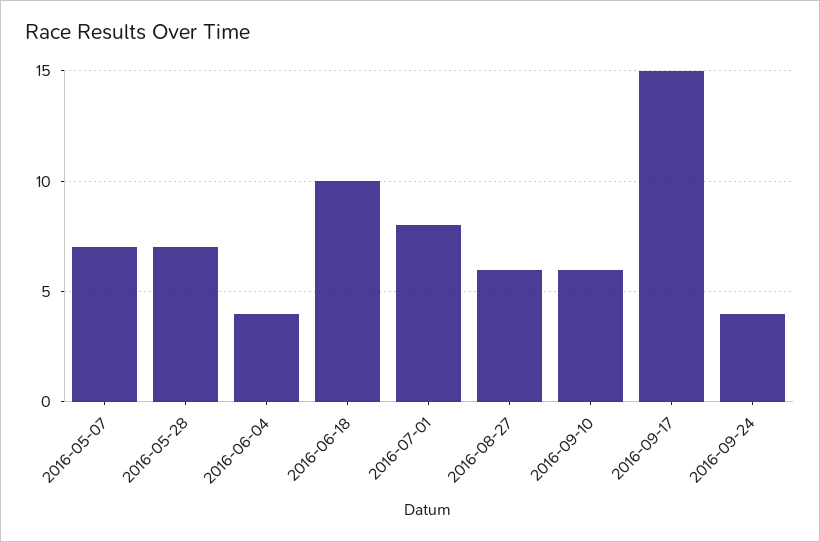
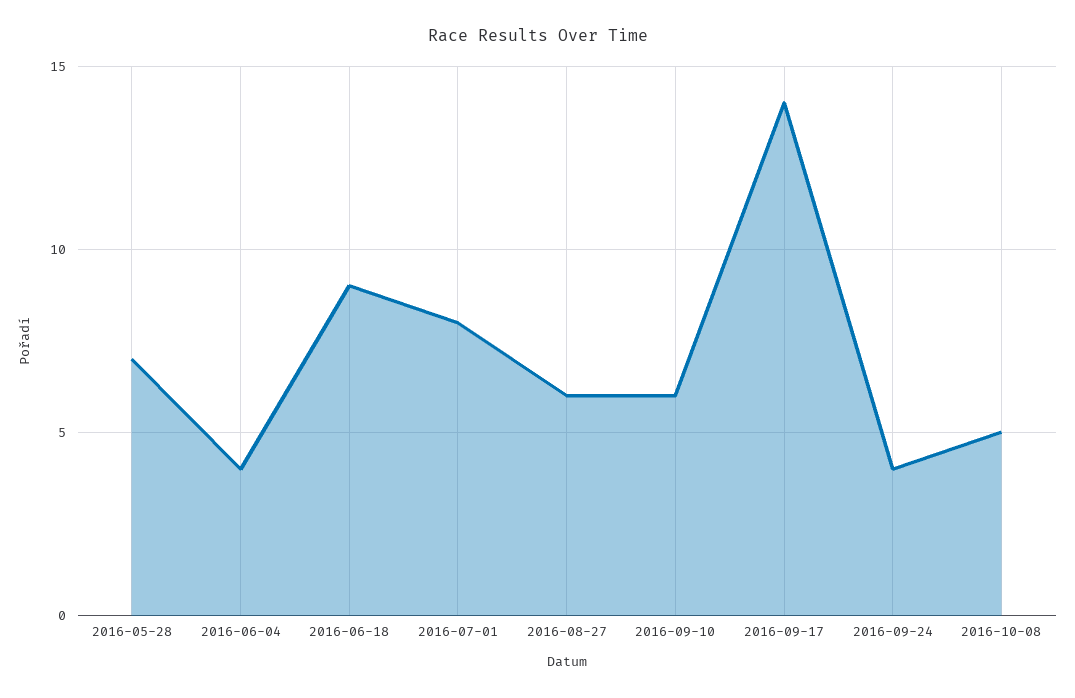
2016-05-07: 7 -> none
2016-06-18: 10 -> 9
2016-09-17: 15 -> 14
2016-10-08: none -> 5

